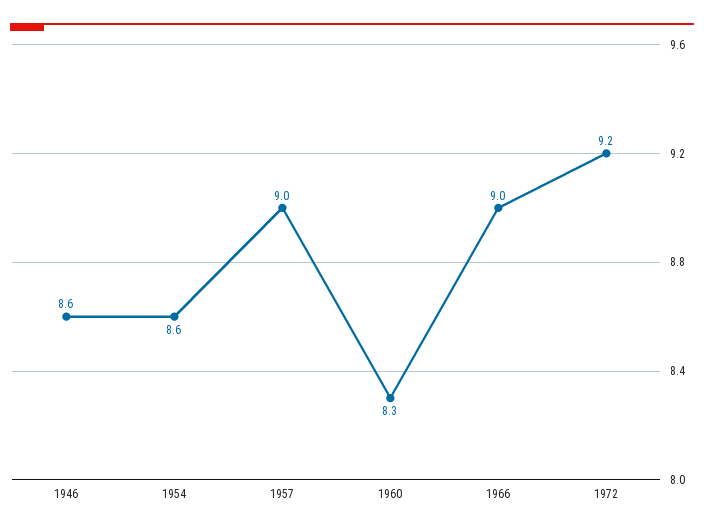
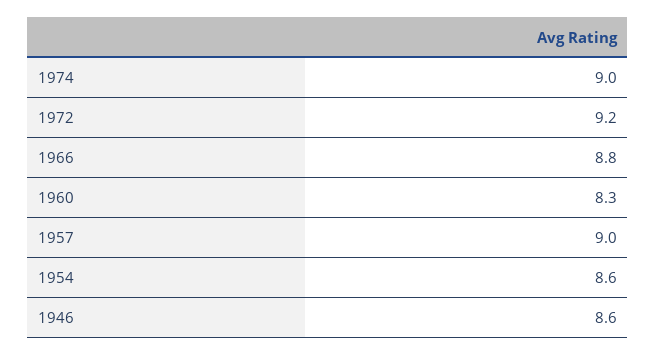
1966: 9 -> 8.8
1974: none -> 9

